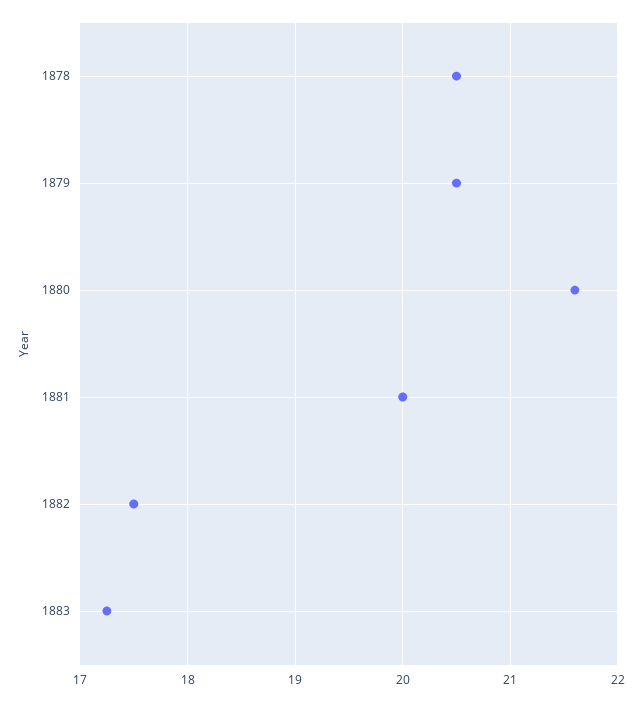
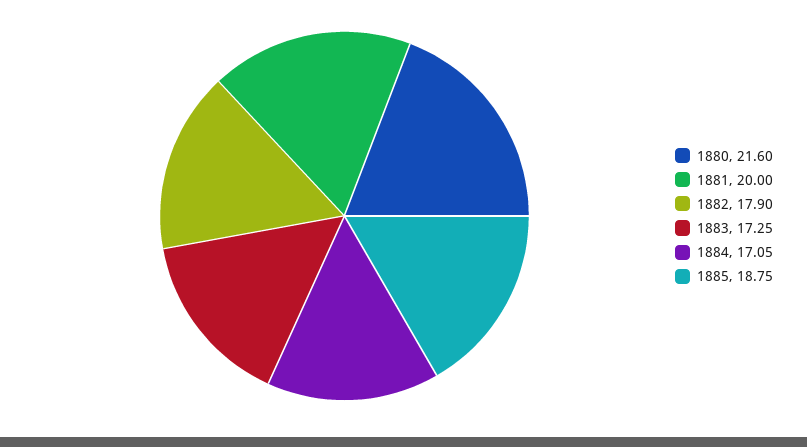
1878: 20.5 -> none
1879: 20.5 -> none
1882: 17.5 -> 17.9
1884: none -> 17.05
1885: none -> 18.75

